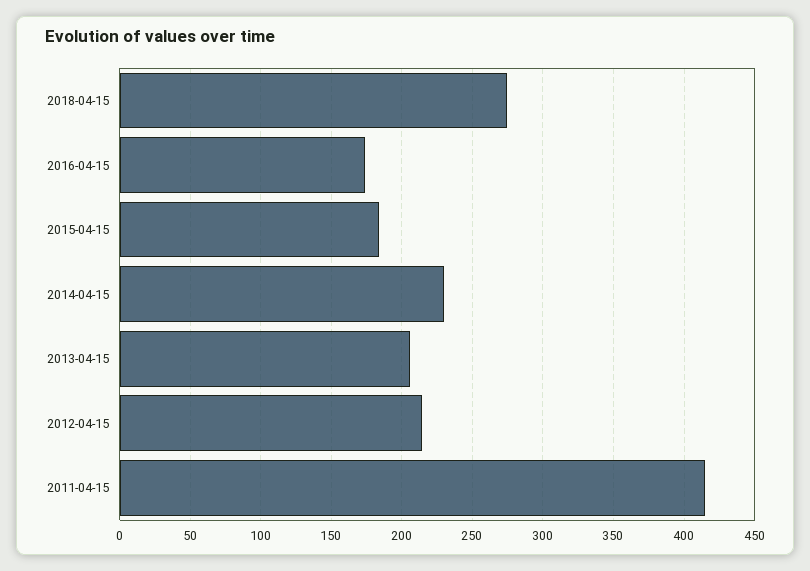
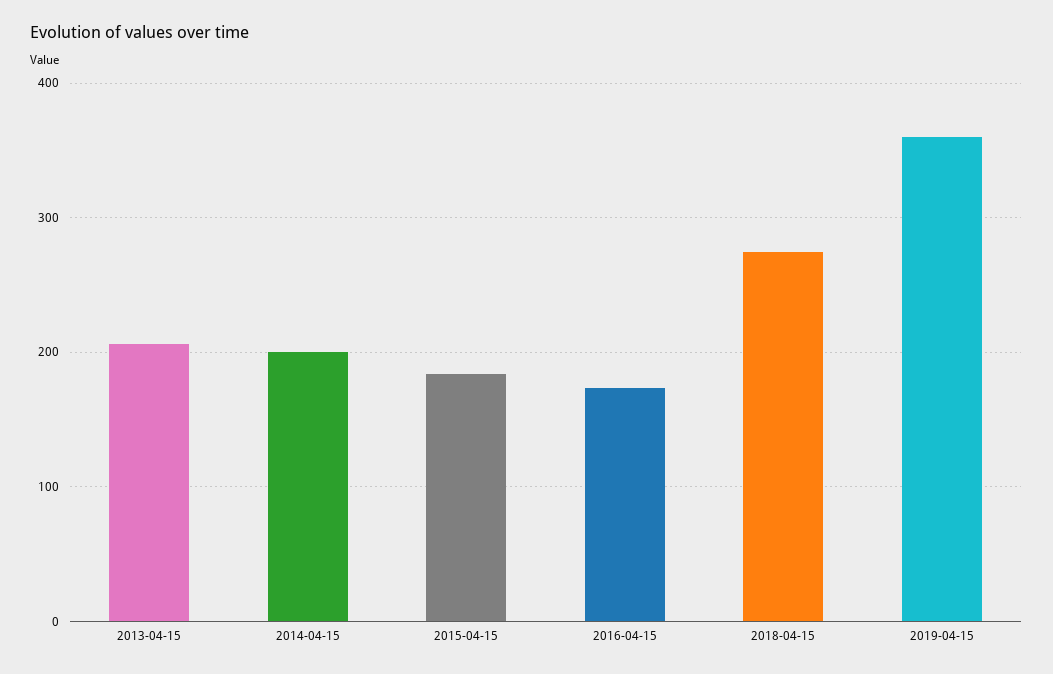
2014-04-15: 230 -> 200
2012-04-15: 215 -> none
2011-04-15: 415 -> none
2019-04-15: none -> 360

